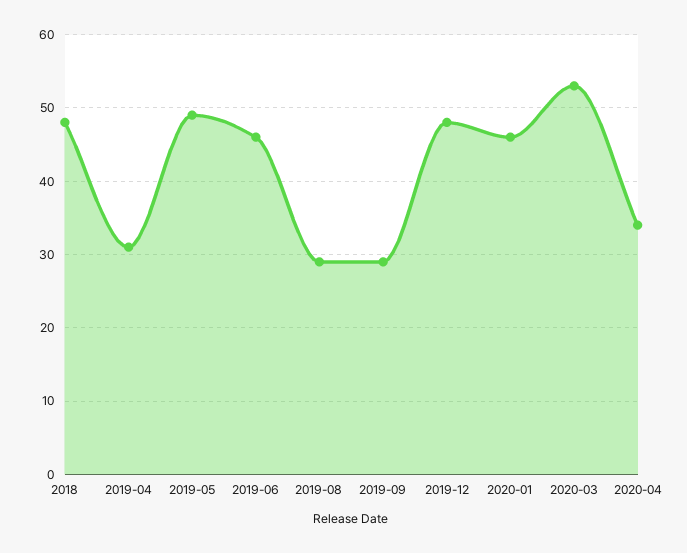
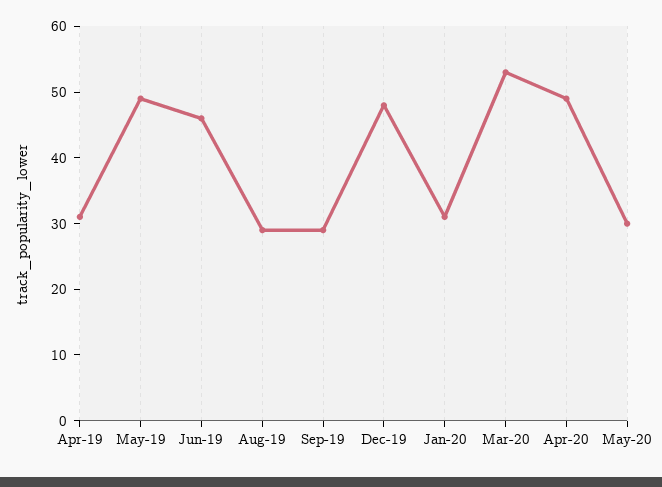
2018: 48 -> none
2020-01: 46 -> 30
2020-04: 34 -> 50
May-20: none -> 30

